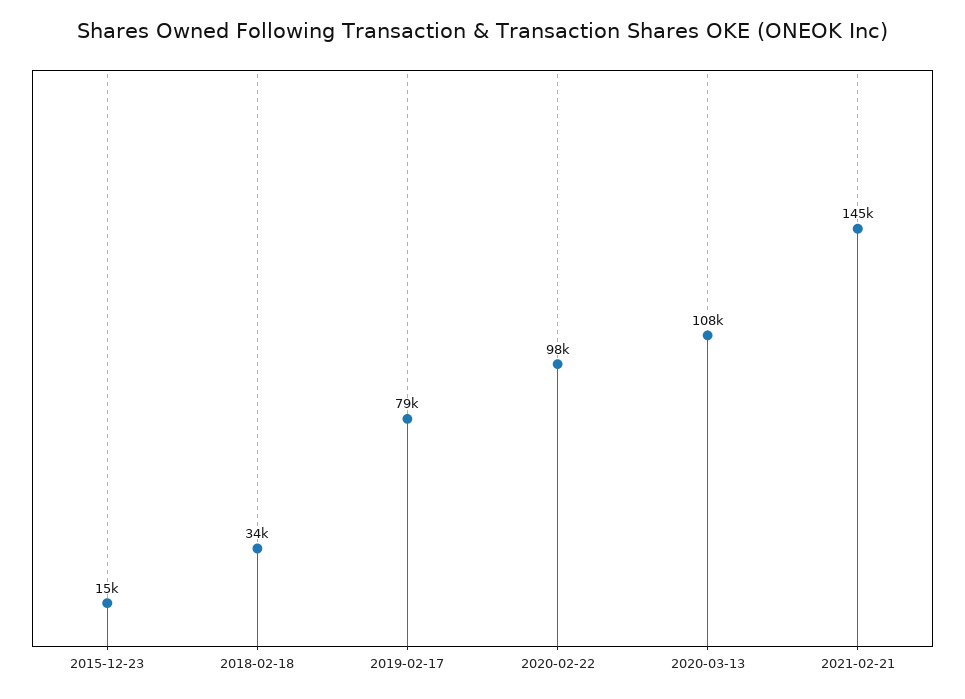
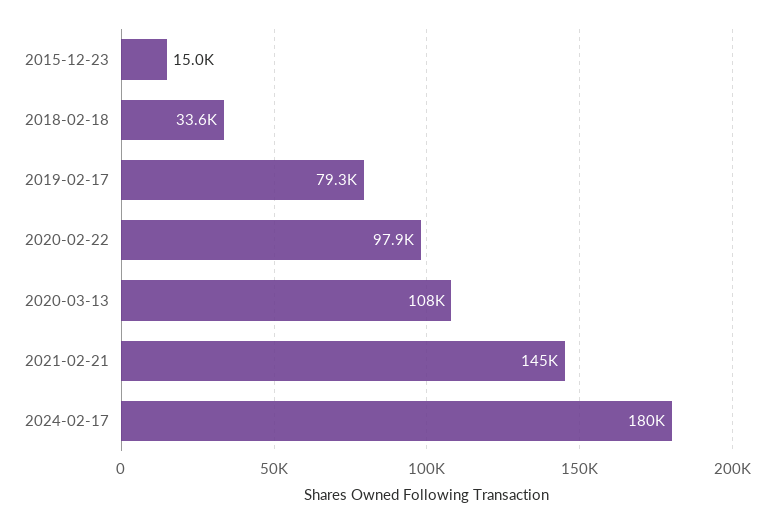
2024-02-17: none -> 180000

